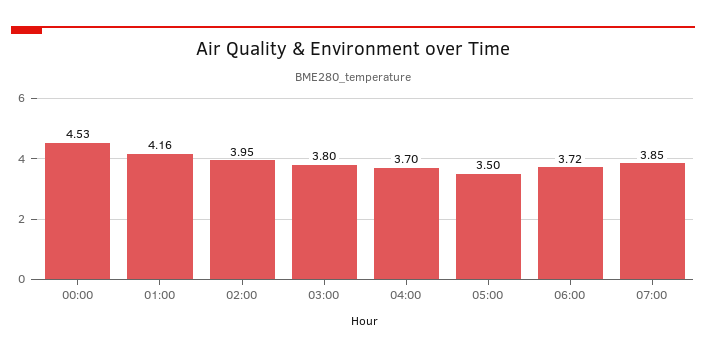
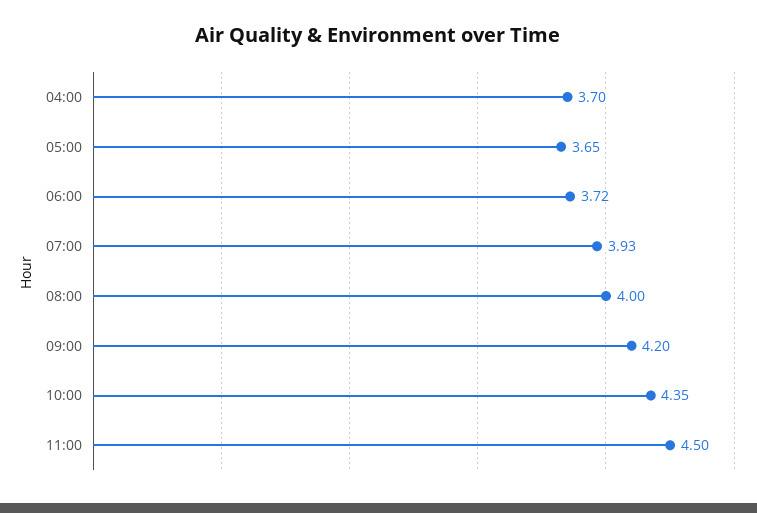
00:00: 4.53 -> none
01:00: 4.16 -> none
02:00: 3.95 -> none
03:00: 3.8 -> none
05:00: 3.5 -> 3.65
07:00: 3.85 -> 3.93
08:00: none -> 4
09:00: none -> 4.2
10:00: none -> 4.35
11:00: none -> 4.5

